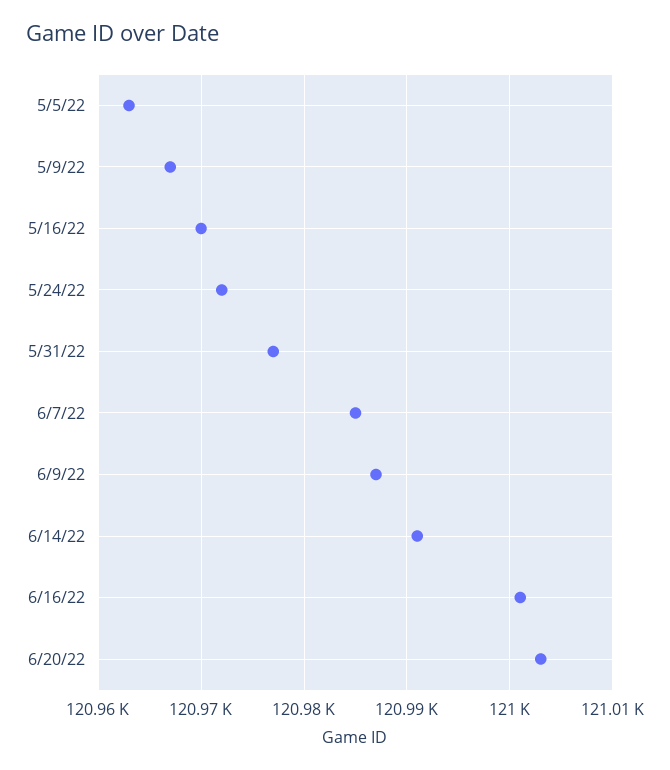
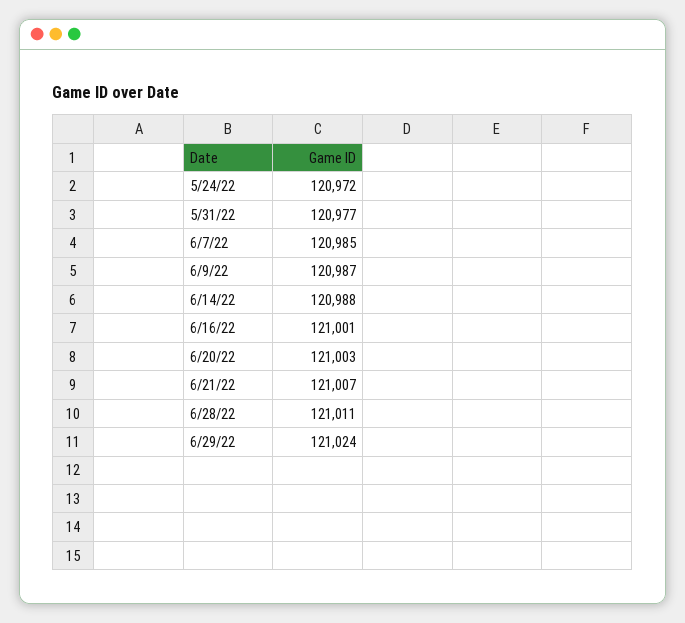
5/5/22: 120963 -> none
5/9/22: 120967 -> none
5/16/22: 120970 -> none
6/14/22: 120991 -> 120988
6/21/22: none -> 121007
6/28/22: none -> 121011
6/29/22: none -> 121024

